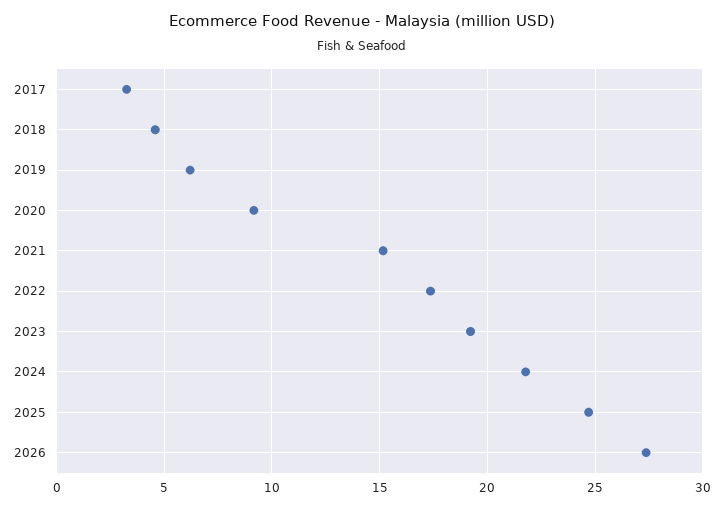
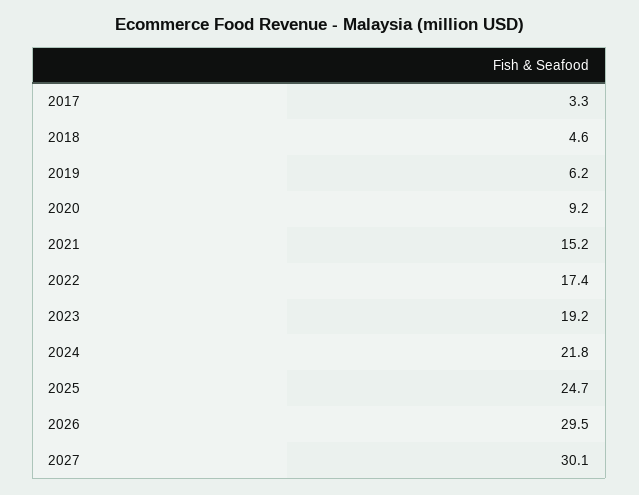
2026: 27.5 -> 29.5
2027: none -> 30.1

